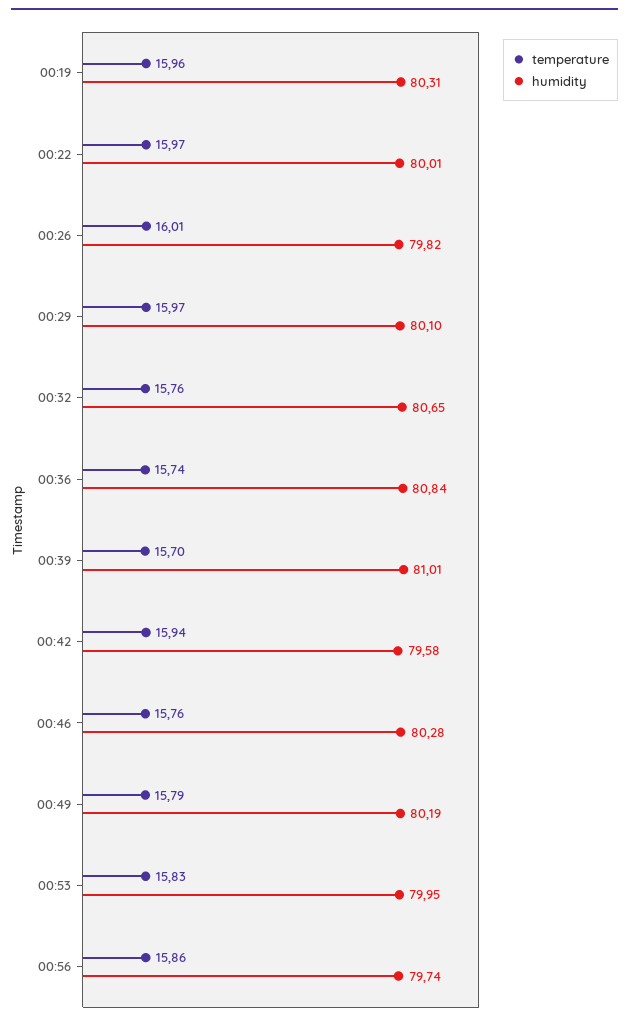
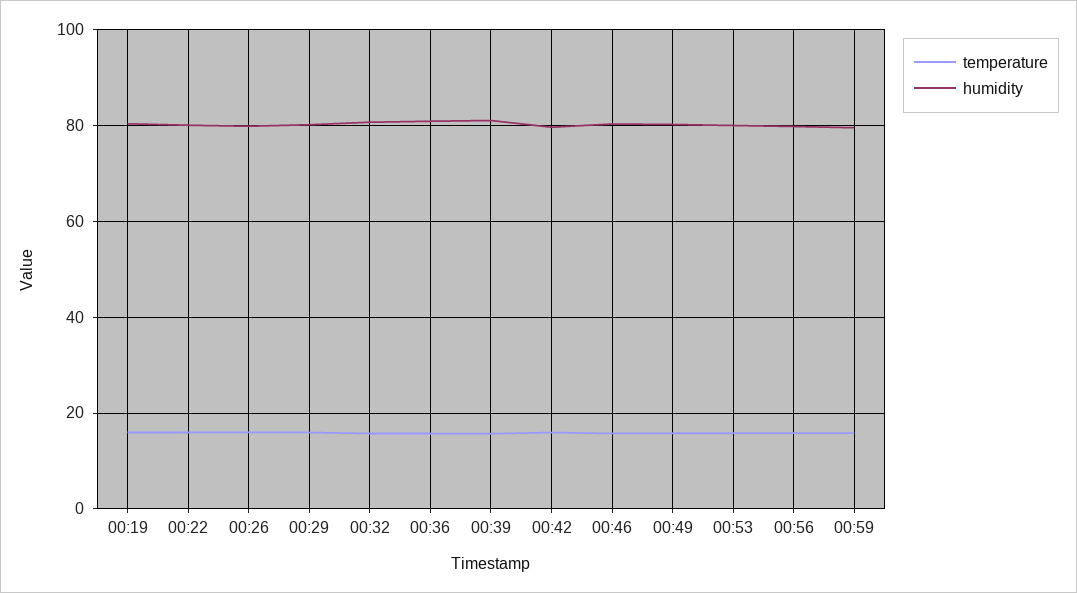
temperature, 00:59: none -> 16
humidity, 00:59: none -> 80

